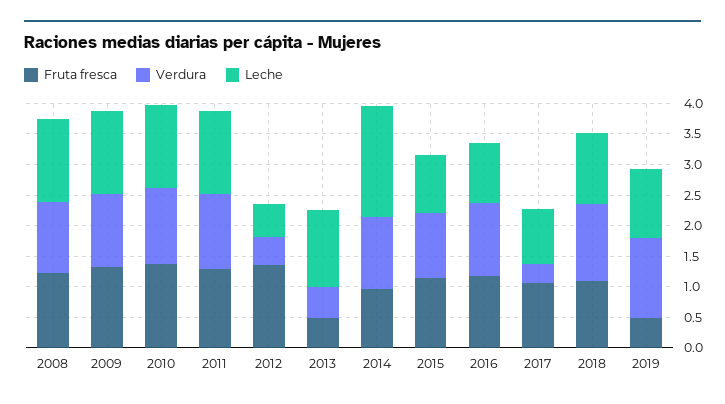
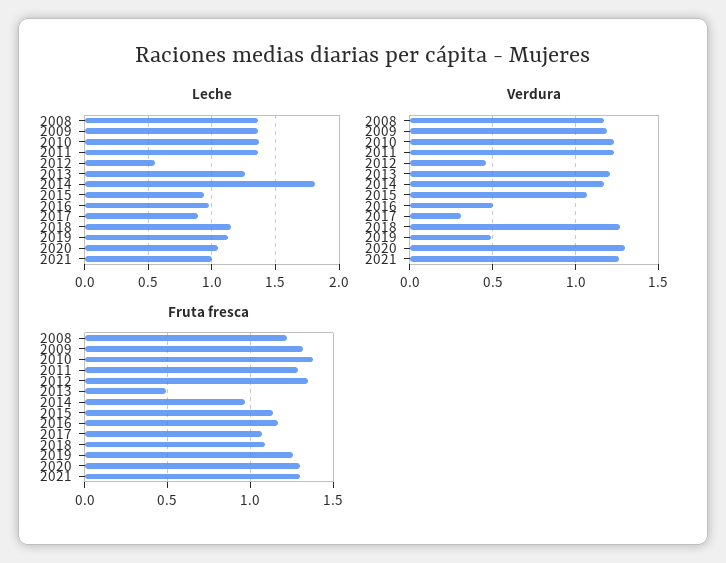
Verdura, 2013: 0.5 -> 1.2
Verdura, 2016: 1.25 -> 0.5
Fruta fresca, 2019: 0.5 -> 1.25
Verdura, 2019: 1.25 -> 0.5
Leche, 2020: none -> 1.05
Leche, 2021: none -> 1
Verdura, 2020: none -> 1.3
Verdura, 2021: none -> 1.25
Fruta fresca, 2020: none -> 1.3
Fruta fresca, 2021: none -> 1.3

